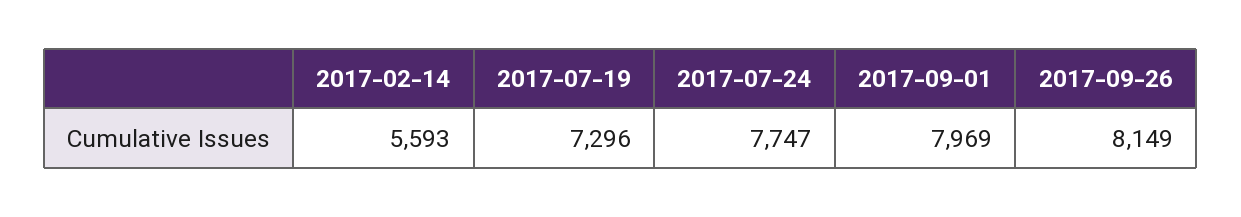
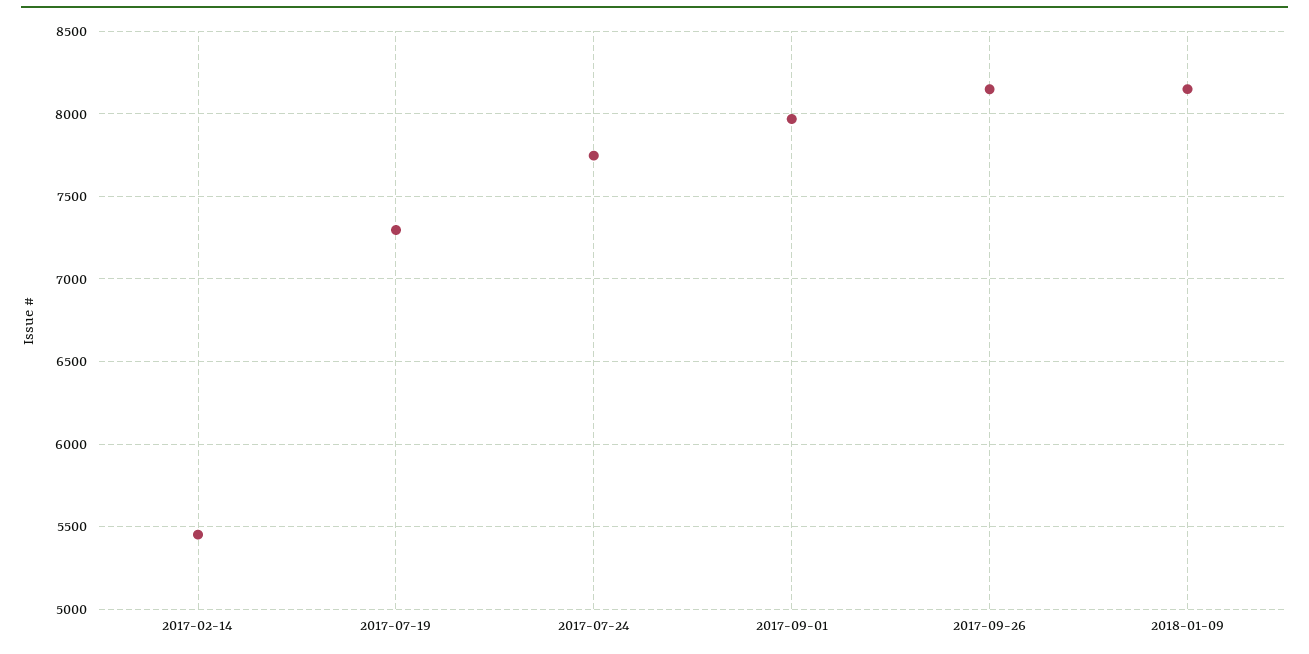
2017-02-14: 5593 -> 5450
2018-01-09: none -> 8150

